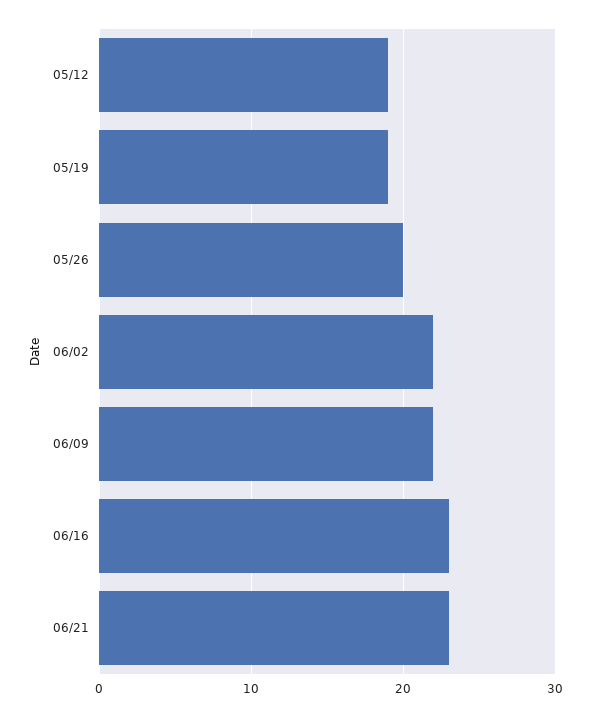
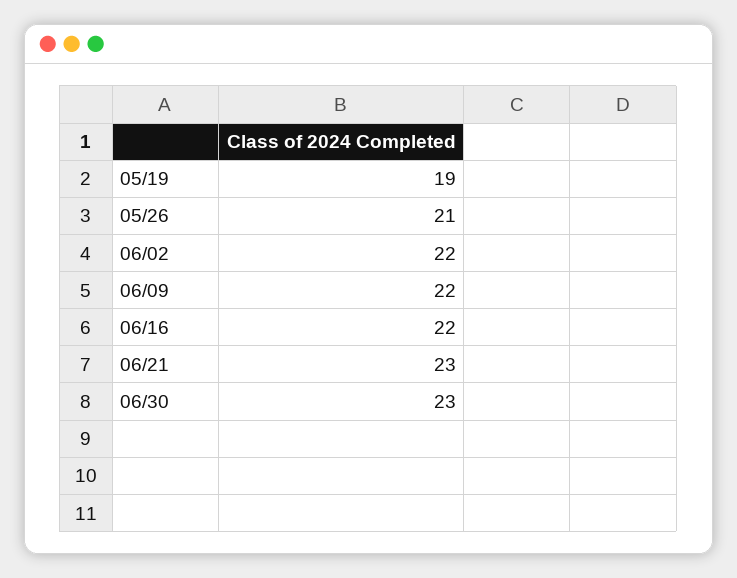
05/12: 19 -> none
05/26: 20 -> 21
06/16: 23 -> 22
06/30: none -> 23

